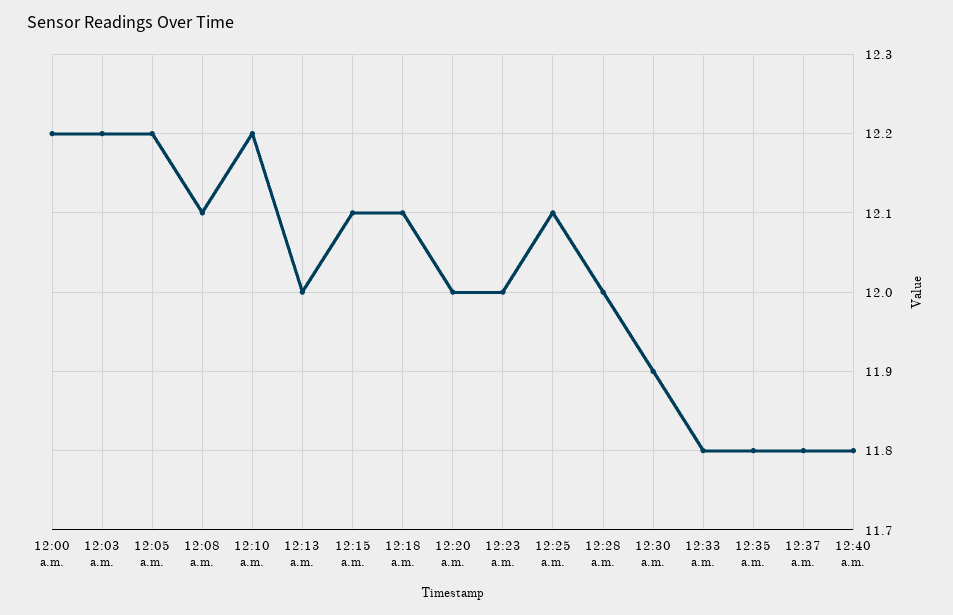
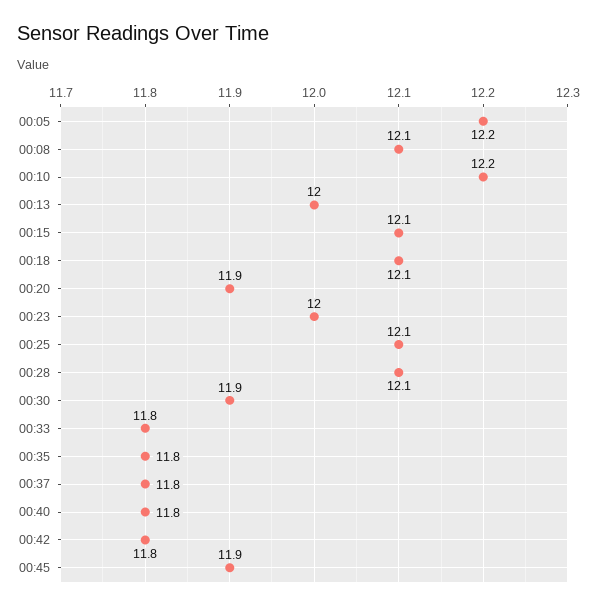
12:00 a.m.: 12.2 -> none
12:03 a.m.: 12.2 -> none
12:20 a.m.: 12 -> 11.9
12:28 a.m.: 12 -> 12.1
00:42: none -> 11.8
00:45: none -> 11.9

